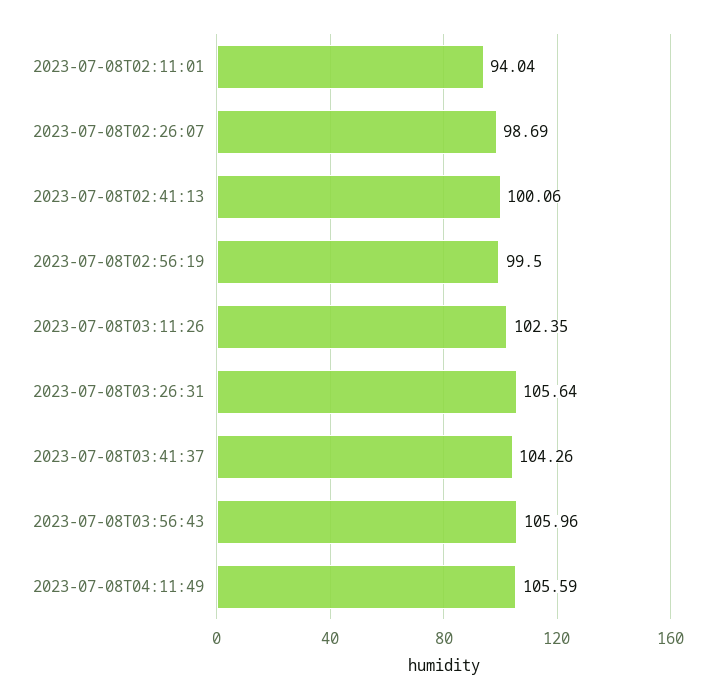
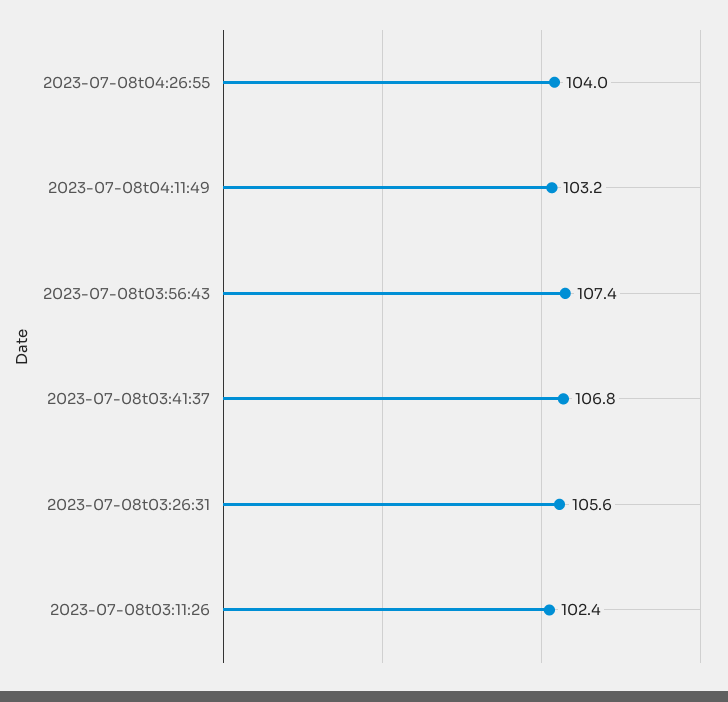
2023-07-08T02:11:01: 94.04 -> none
2023-07-08T02:26:07: 98.69 -> none
2023-07-08T02:41:13: 100.06 -> none
2023-07-08T02:56:19: 99.5 -> none
2023-07-08T03:41:37: 104.26 -> 106.8
2023-07-08T03:56:43: 105.96 -> 107.4
2023-07-08T04:11:49: 105.59 -> 103.2
2023-07-08t04:26:55: none -> 104

